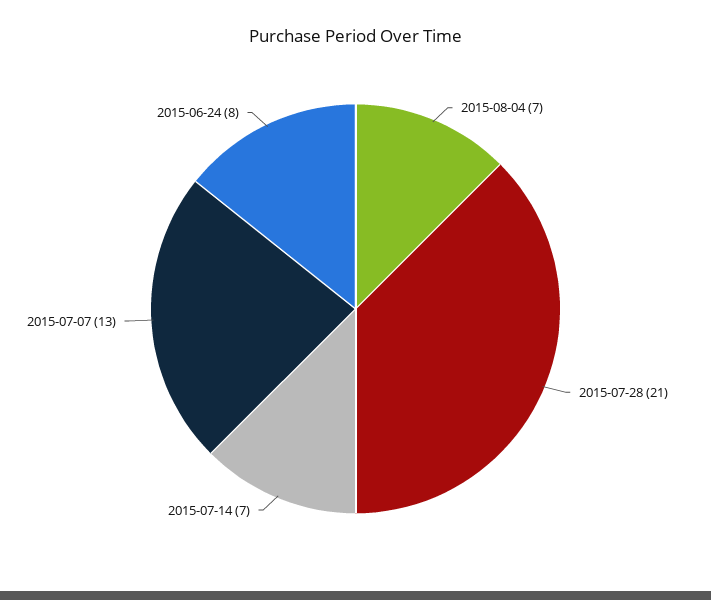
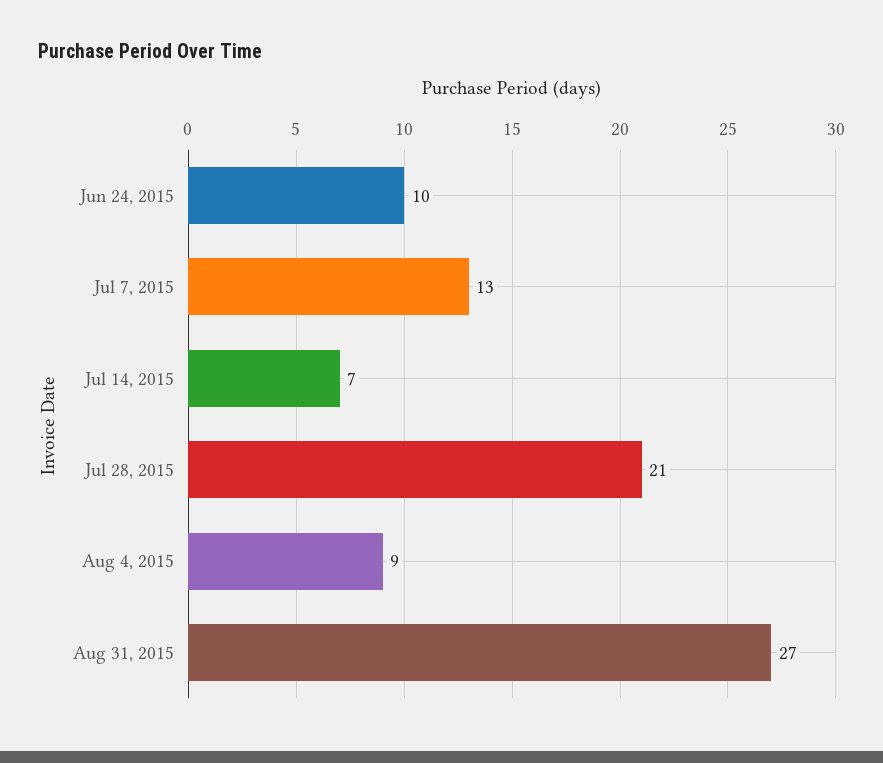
2015-08-04: 7 -> 9
2015-06-24: 8 -> 10
Aug 31, 2015: none -> 27

